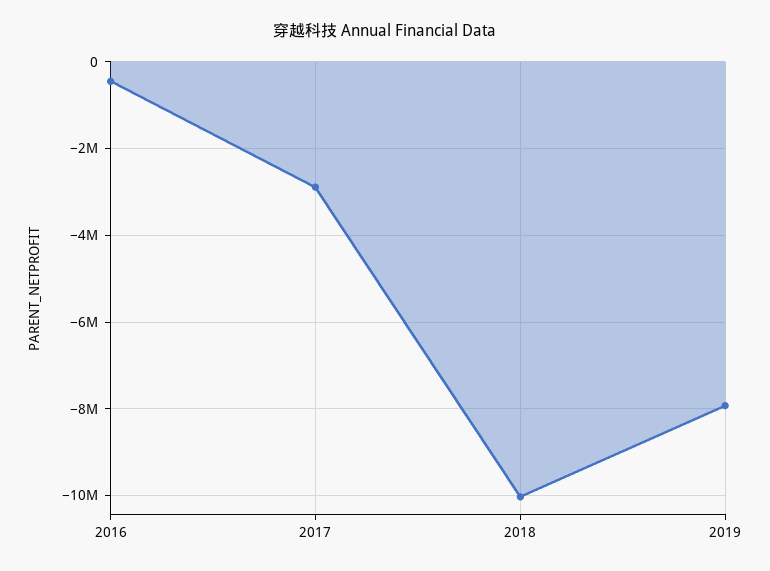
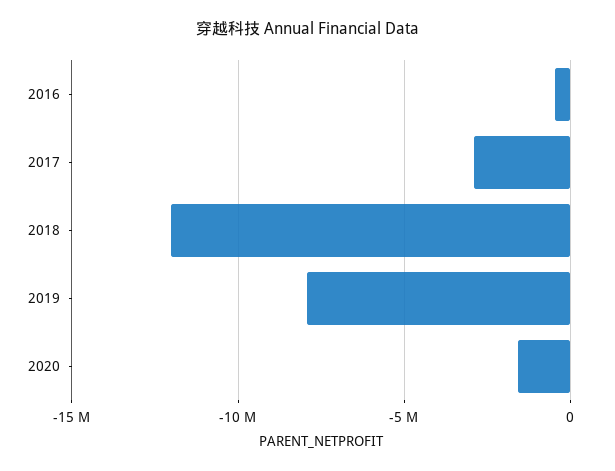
2018: -10000000 -> -12000000
2020: none -> -1500000

